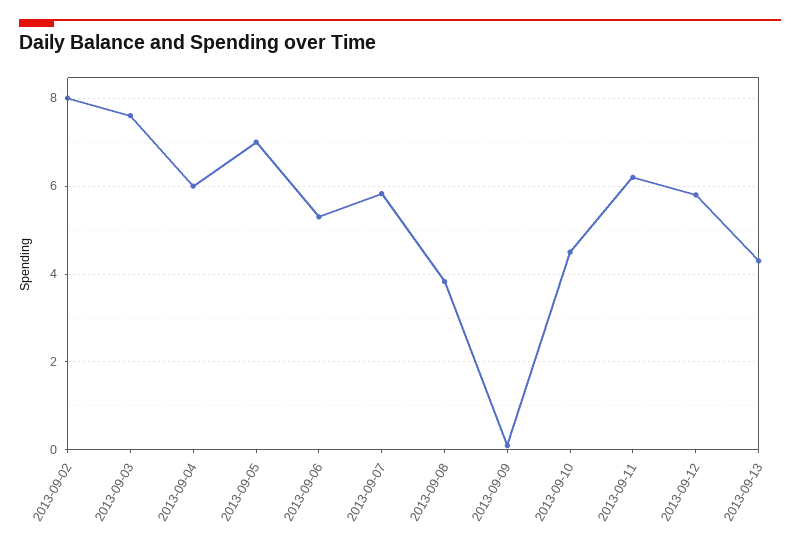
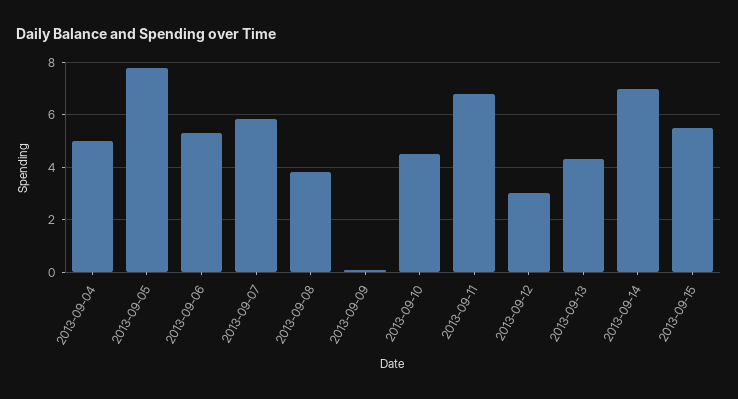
2013-09-02: 8 -> none
2013-09-03: 7.6 -> none
2013-09-04: 6 -> 5
2013-09-05: 7 -> 7.75
2013-09-11: 6.2 -> 6.75
2013-09-12: 5.8 -> 3
2013-09-14: none -> 7
2013-09-15: none -> 5.5

